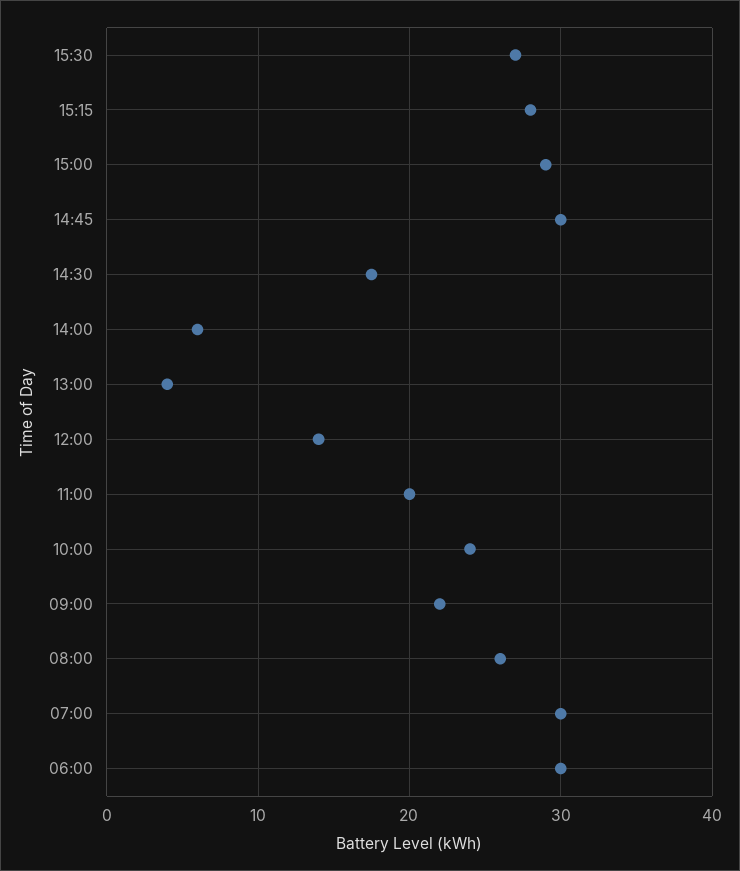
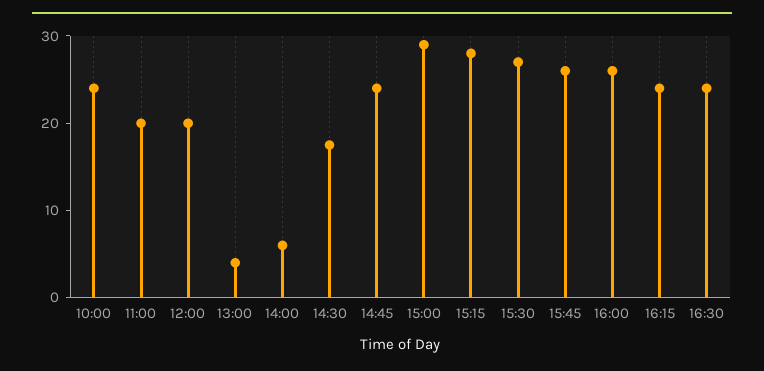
14:45: 30 -> 24
12:00: 14 -> 20
09:00: 22 -> none
08:00: 26 -> none
07:00: 30 -> none
06:00: 30 -> none
15:45: none -> 26
16:00: none -> 26
16:15: none -> 24
16:30: none -> 24

